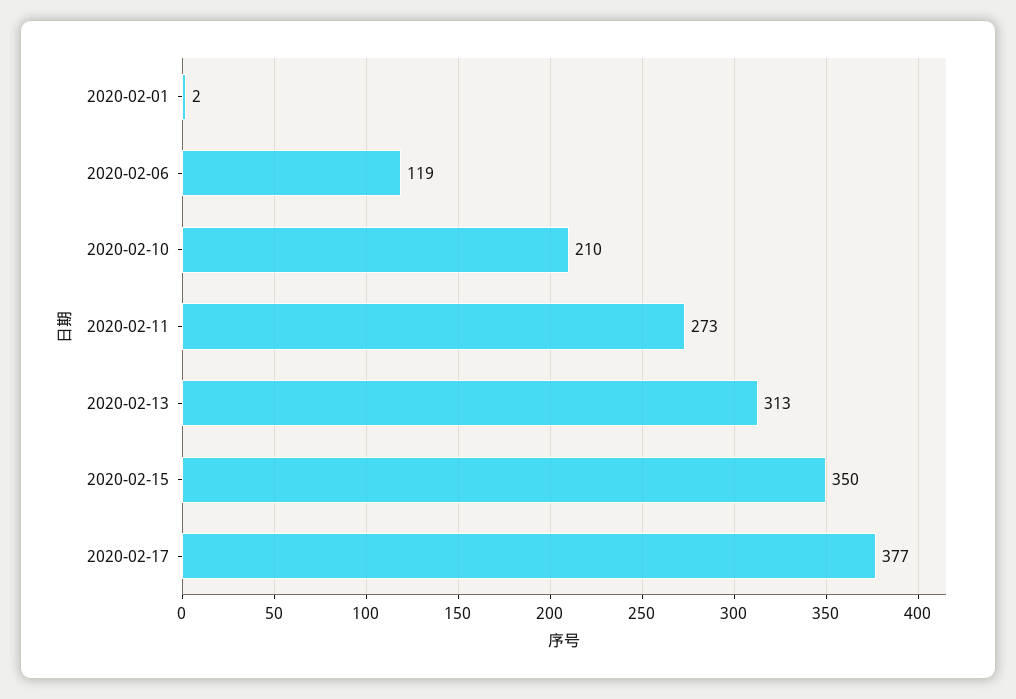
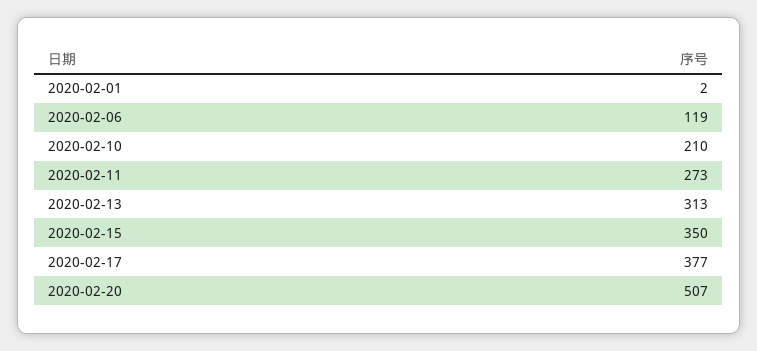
2020-02-20: none -> 507

